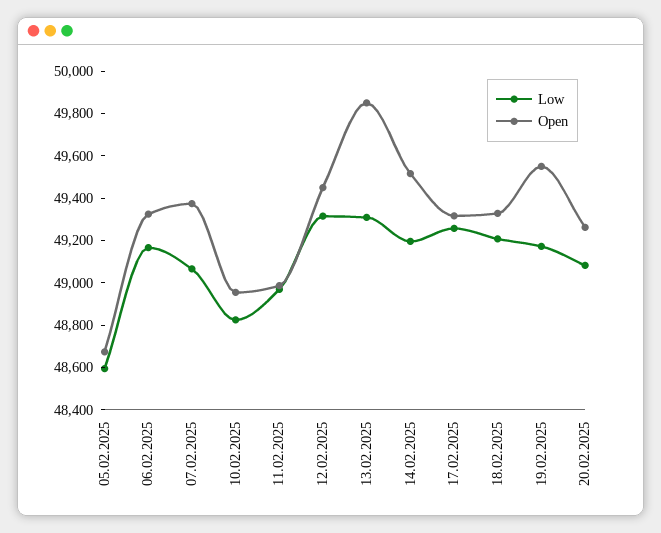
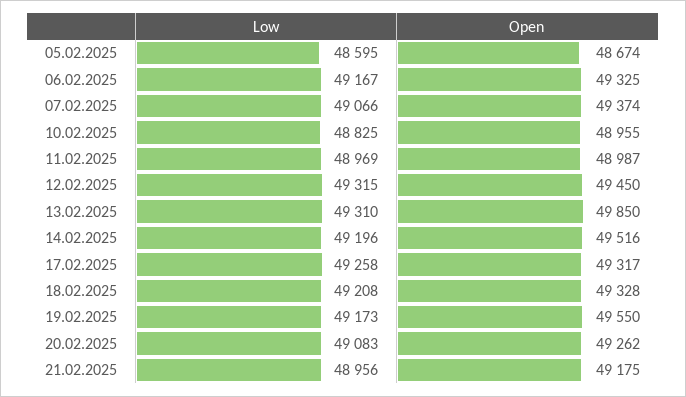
Low, 21.02.2025: none -> 48956
Open, 21.02.2025: none -> 49175

